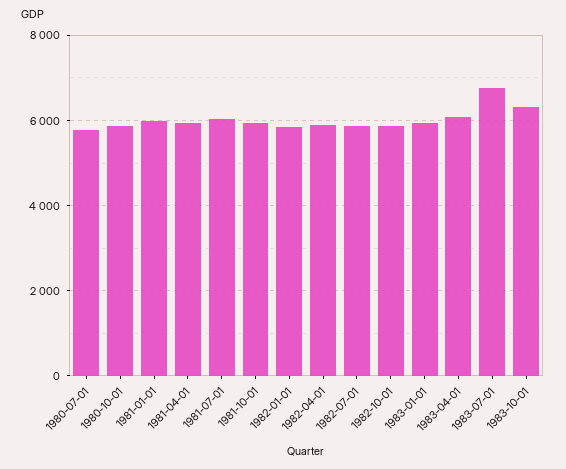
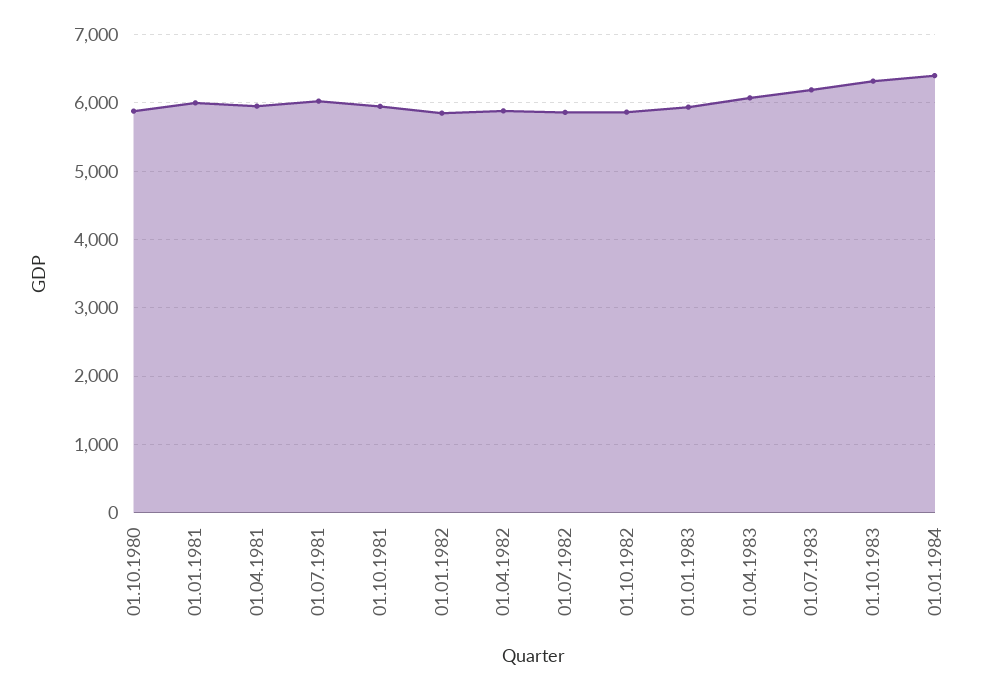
1980-07-01: 5800 -> none
1983-07-01: 6800 -> 6200
01.01.1984: none -> 6400

